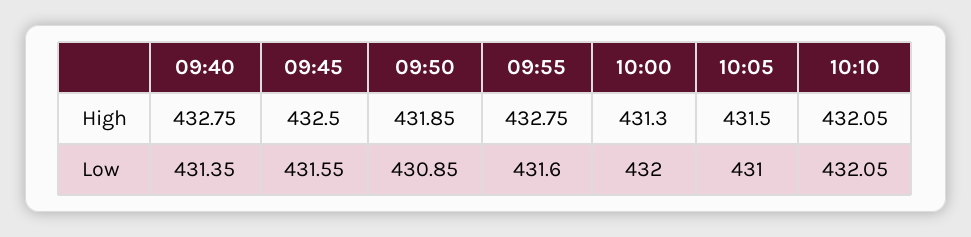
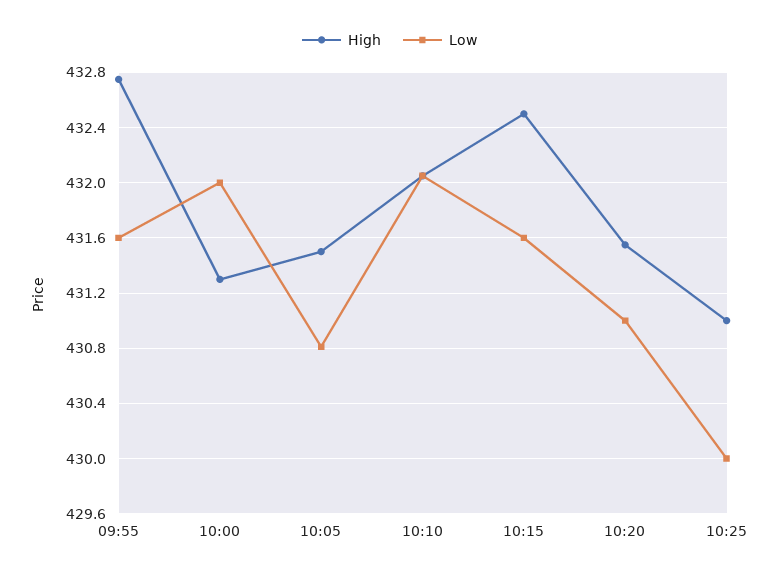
High, 09:40: 432.75 -> none
High, 09:45: 432.5 -> none
High, 09:50: 431.85 -> none
Low, 09:40: 431.35 -> none
Low, 09:45: 431.55 -> none
Low, 09:50: 430.85 -> none
Low, 10:05: 431 -> 430.8
High, 10:15: none -> 432.5
Low, 10:15: none -> 431.6
High, 10:20: none -> 431.55
Low, 10:20: none -> 431
High, 10:25: none -> 431
Low, 10:25: none -> 430

